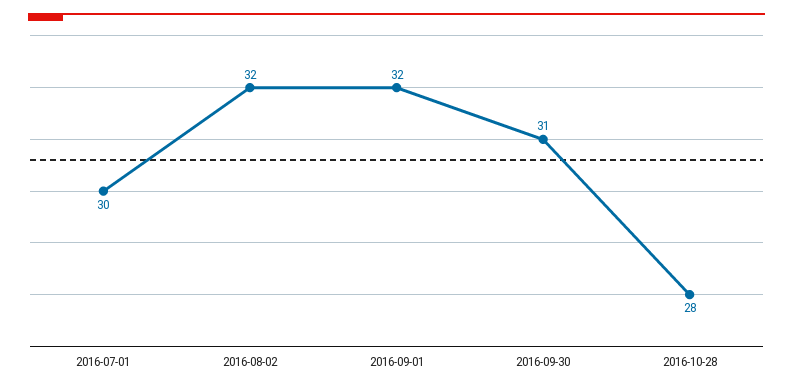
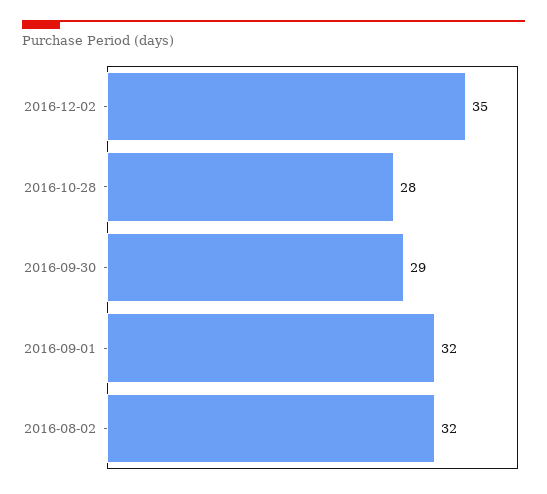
2016-07-01: 30 -> none
2016-09-30: 31 -> 29
2016-12-02: none -> 35

